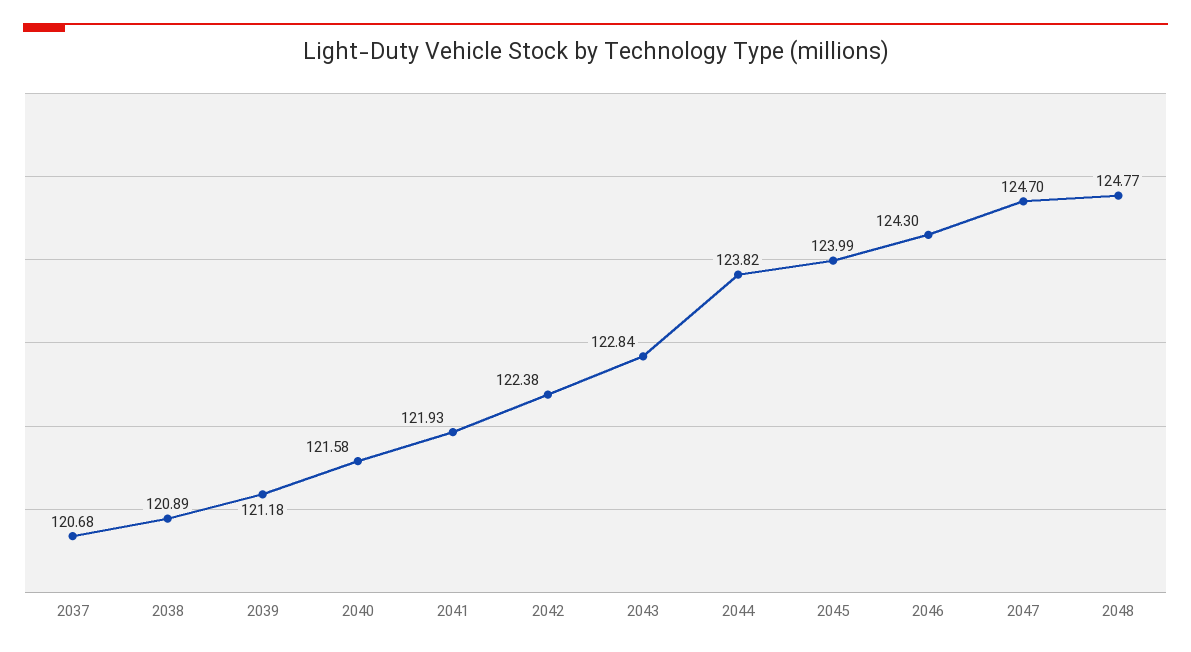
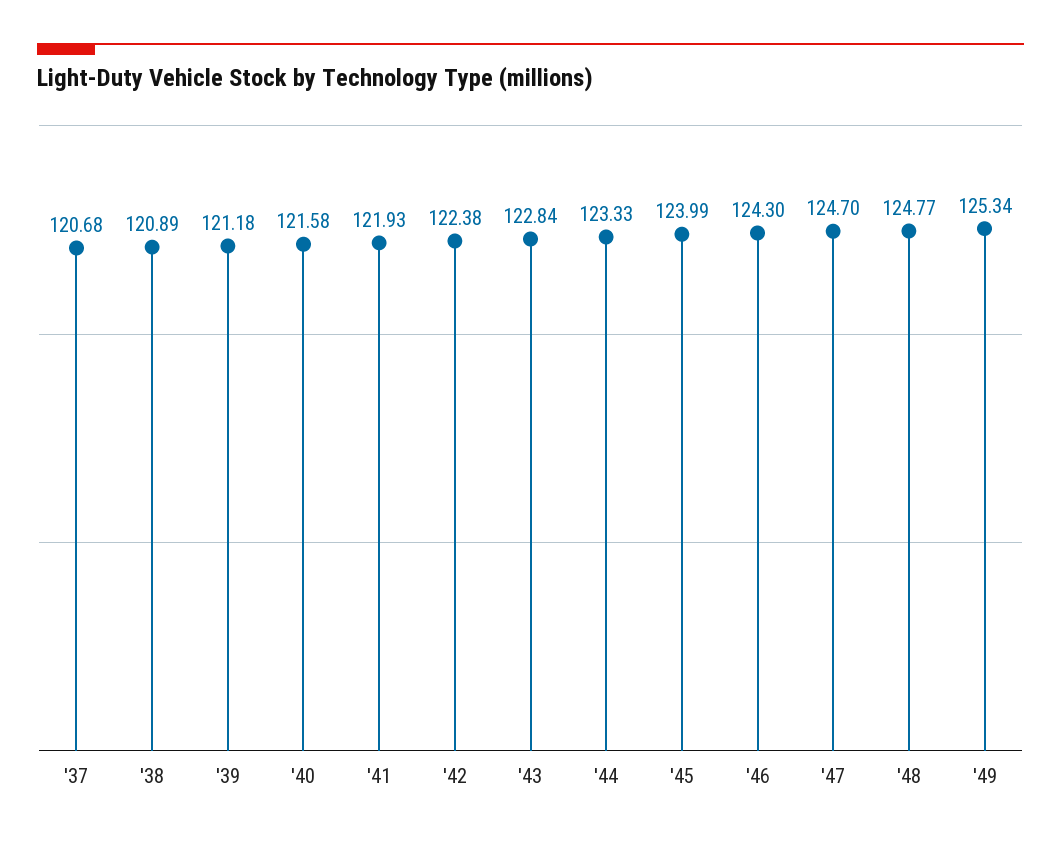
2044: 123.82 -> 123.33
'49: none -> 125.34

